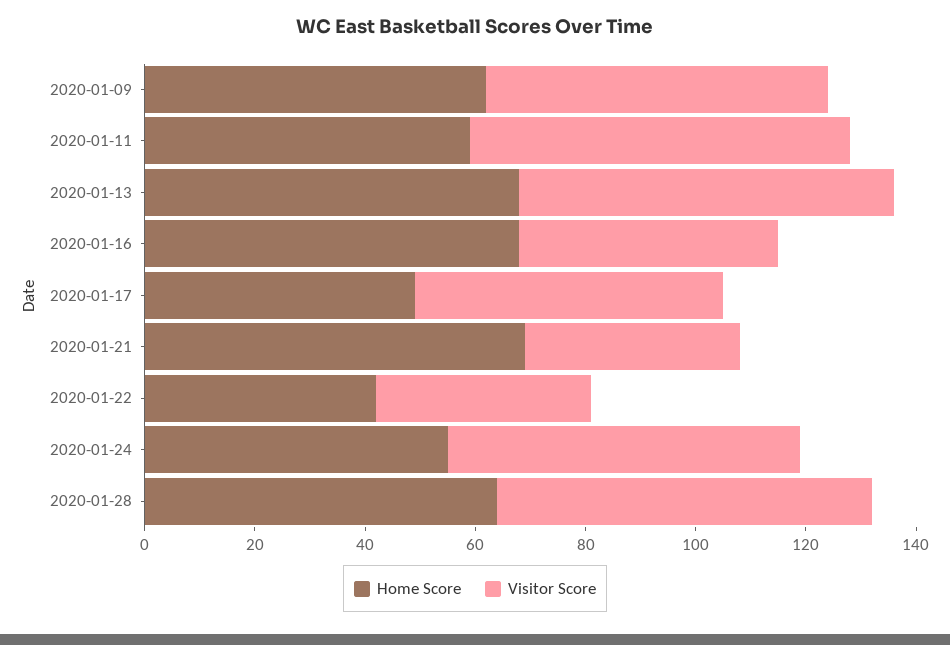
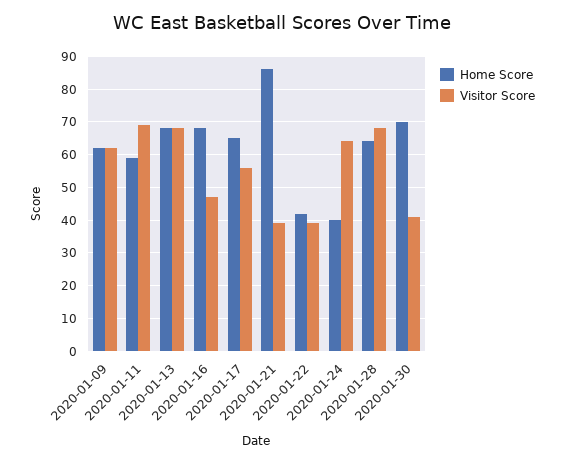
Home Score, 2020-01-17: 50 -> 65
Home Score, 2020-01-21: 70 -> 85
Home Score, 2020-01-24: 55 -> 40
Home Score, 2020-01-30: none -> 70
Visitor Score, 2020-01-30: none -> 40

